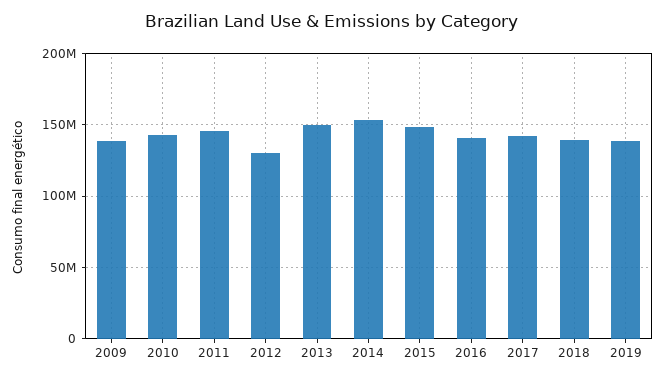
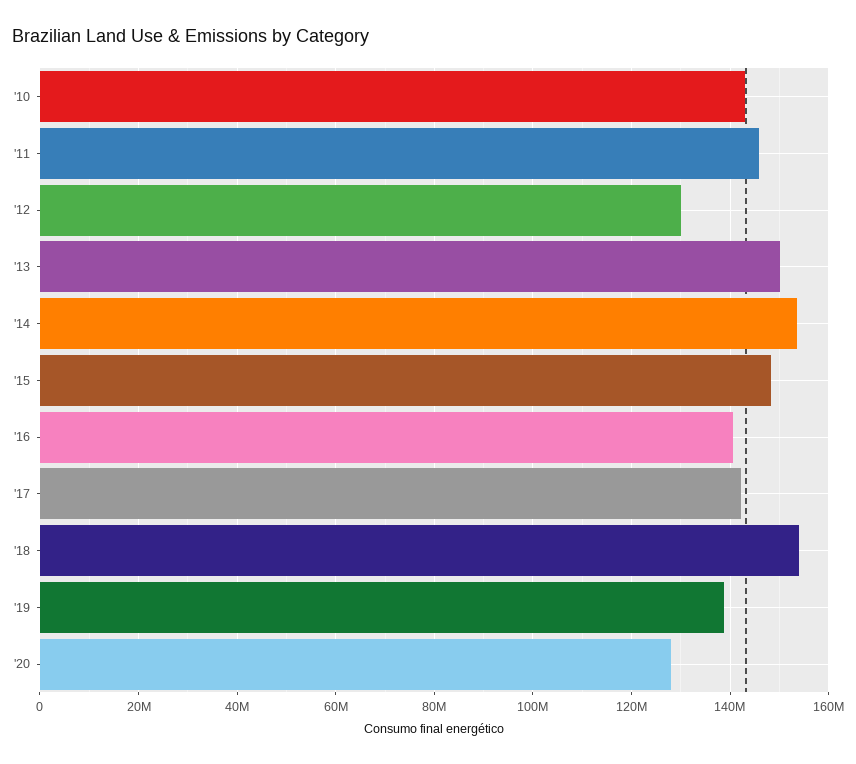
2009: 140000000 -> none
2018: 140000000 -> 154000000
'20: none -> 128000000

